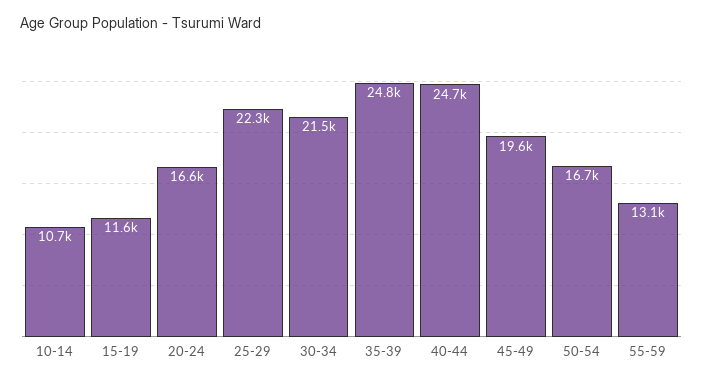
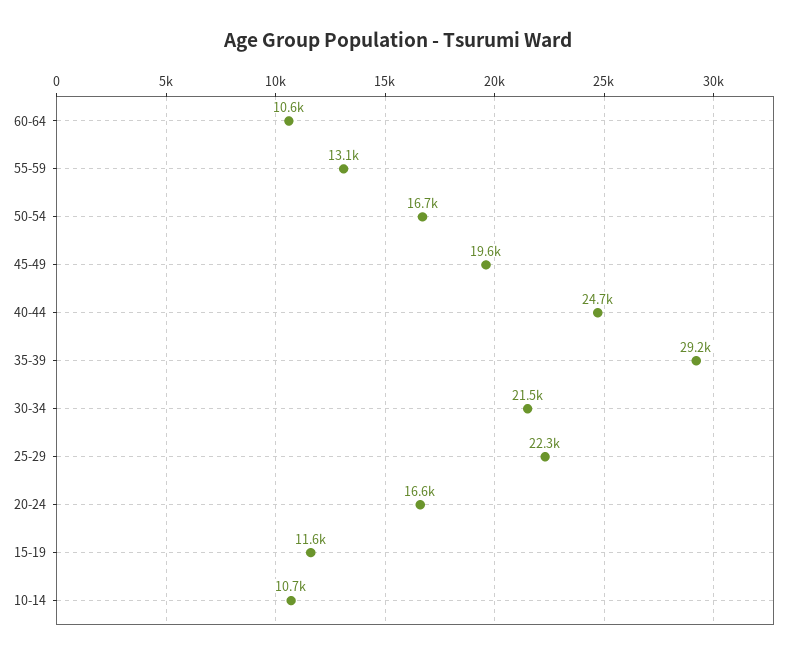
35-39: 24800 -> 29200
60-64: none -> 10600

